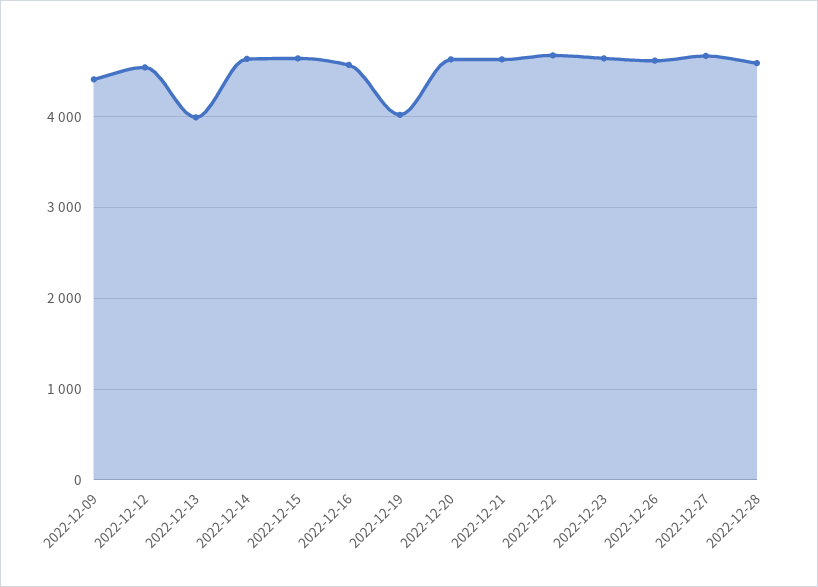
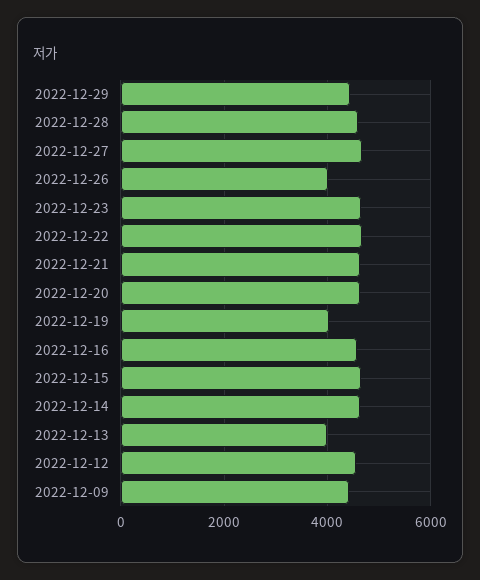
2022-12-26: 4600 -> 4000
2022-12-29: none -> 4400

